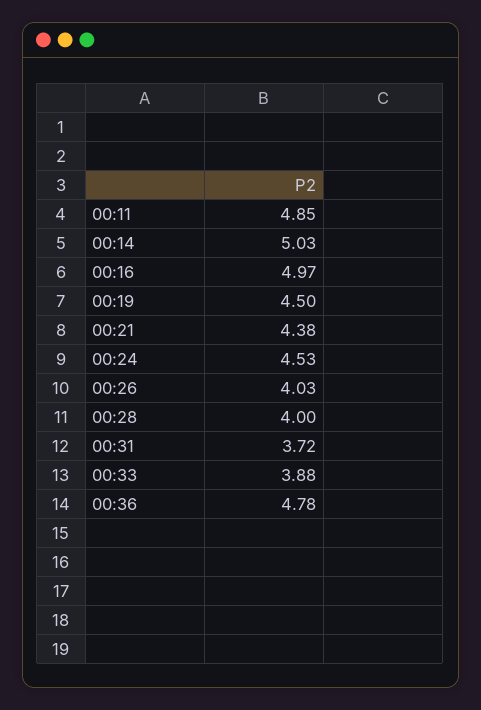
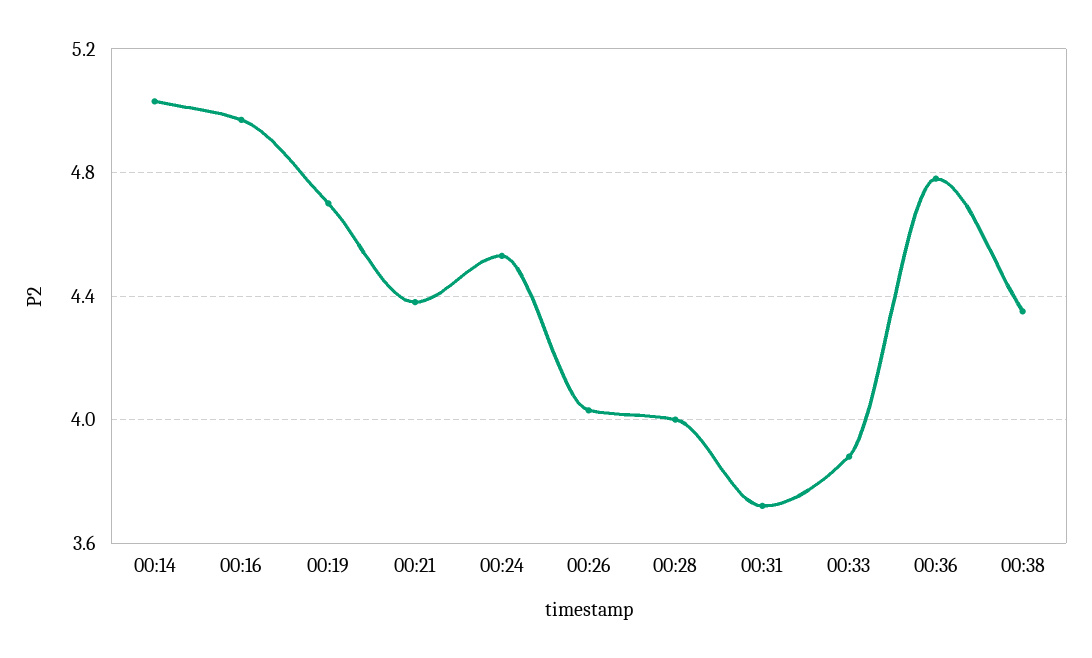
00:11: 4.85 -> none
00:19: 4.5 -> 4.7
00:38: none -> 4.35

